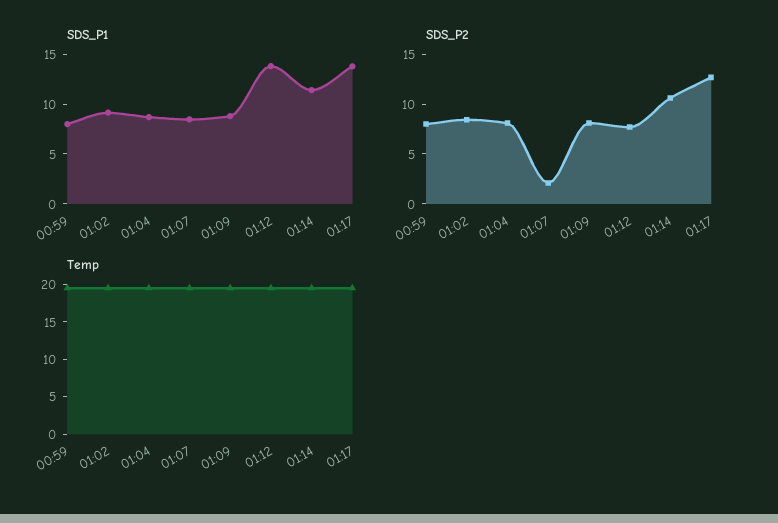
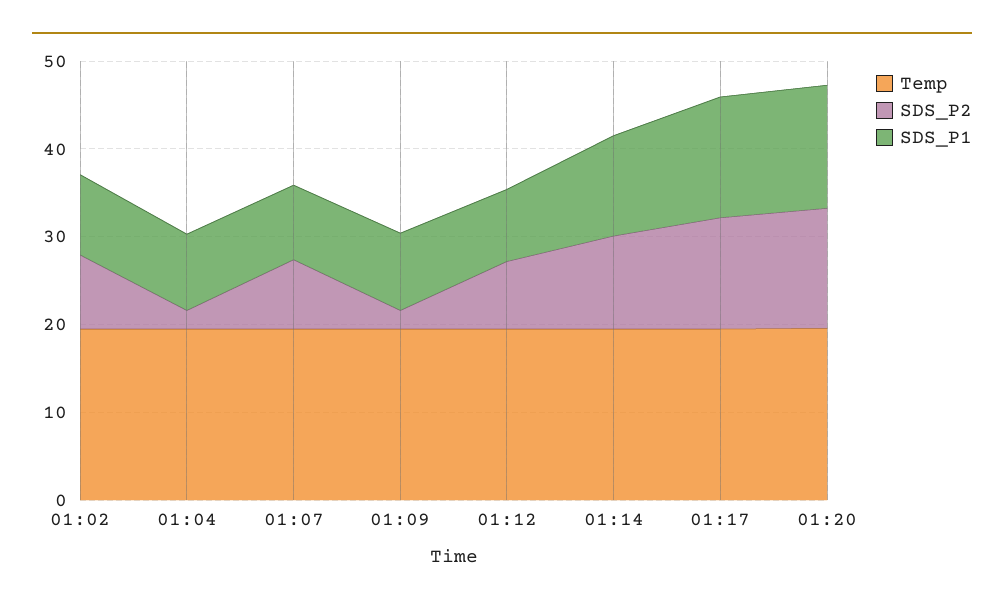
SDS_P1, 00:59: 8 -> none
SDS_P1, 01:12: 14 -> 8
SDS_P2, 00:59: 8 -> none
SDS_P2, 01:04: 8 -> 2
SDS_P2, 01:07: 2 -> 8
SDS_P2, 01:09: 8 -> 2
Temp, 00:59: 20 -> none
Temp, 01:20: none -> 20
SDS_P2, 01:20: none -> 14
SDS_P1, 01:20: none -> 14

